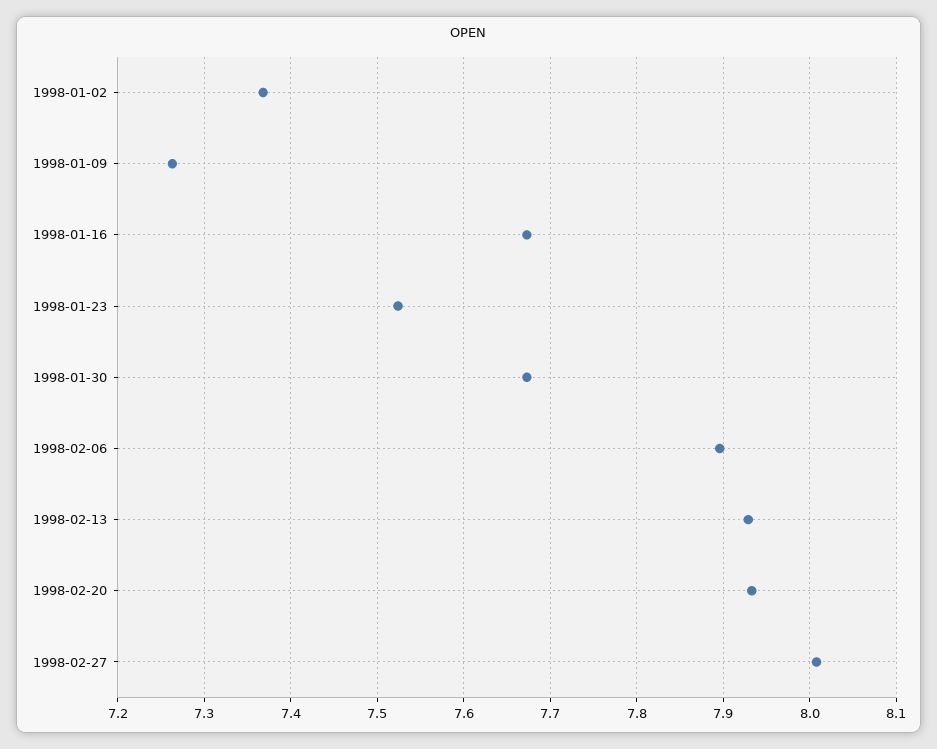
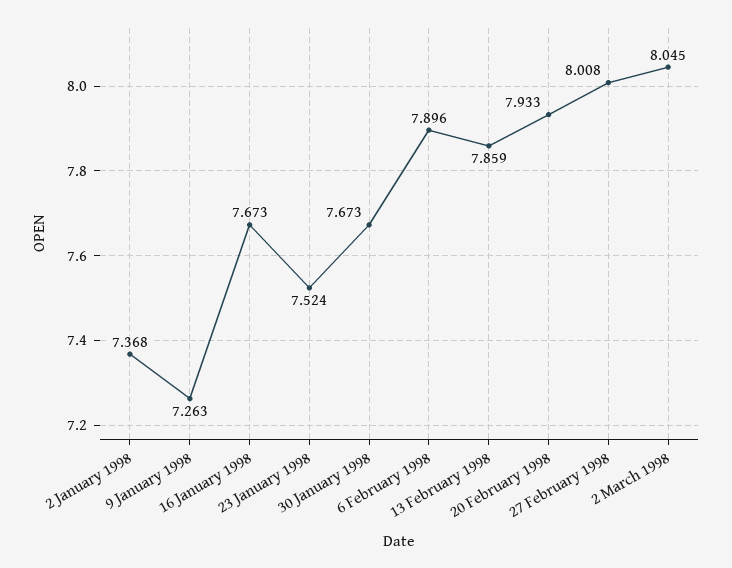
1998-02-13: 7.93 -> 7.859
2 March 1998: none -> 8.045

